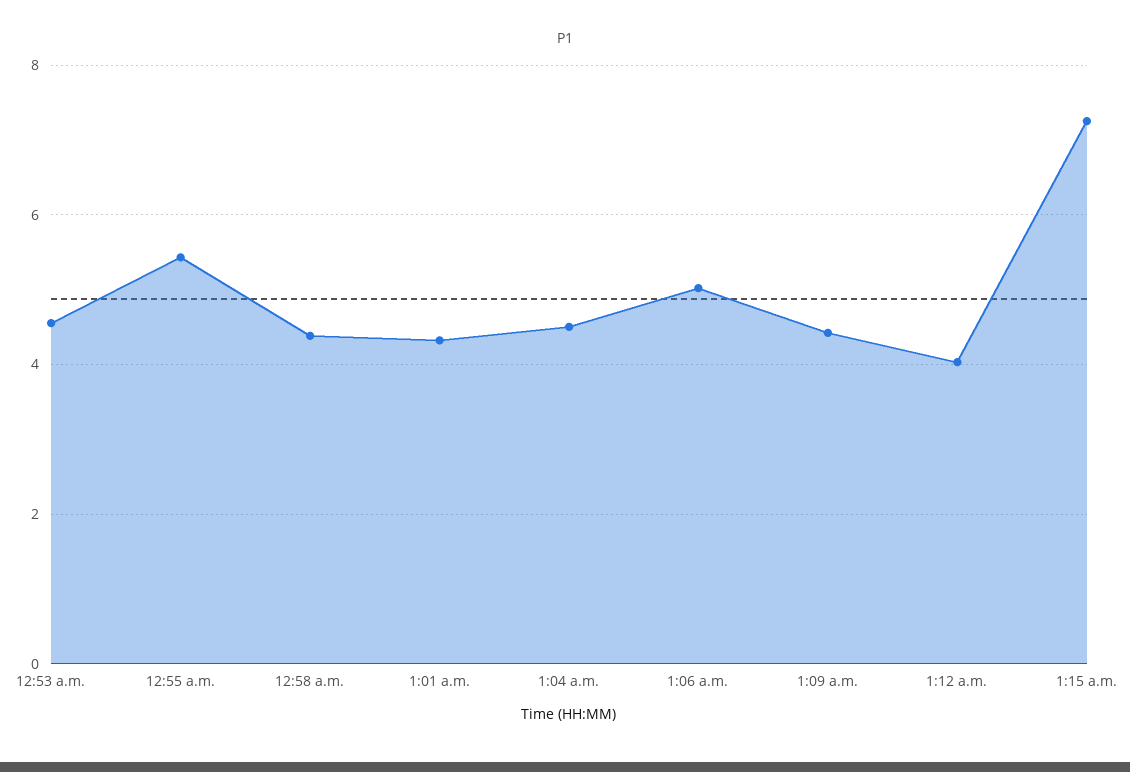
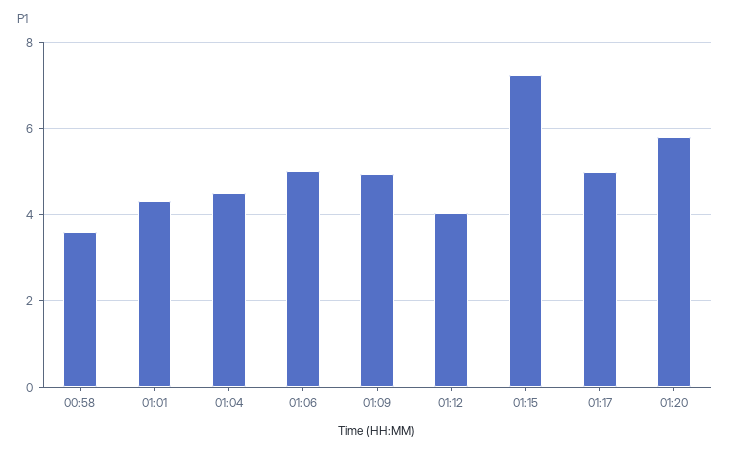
12:53 a.m.: 4.6 -> none
12:55 a.m.: 5.4 -> none
12:58 a.m.: 4.4 -> 3.6
1:09 a.m.: 4.4 -> 5
01:17: none -> 5
01:20: none -> 5.8

